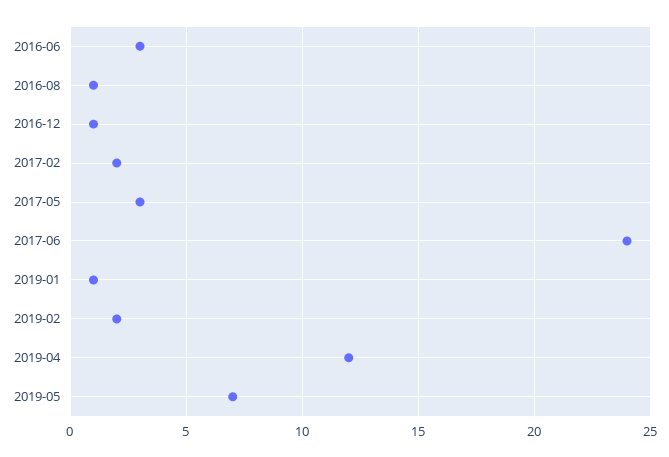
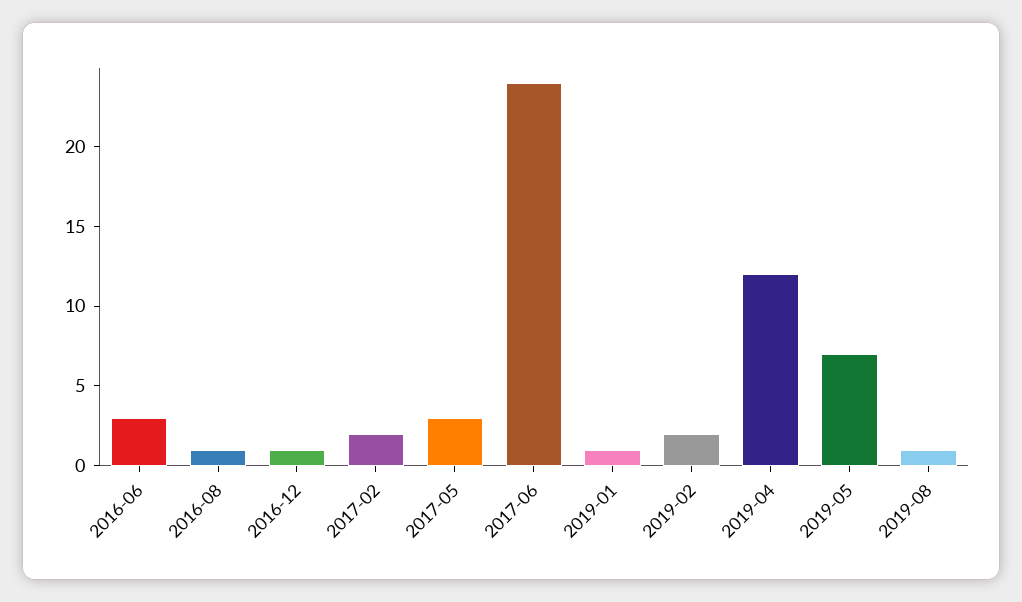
2019-08: none -> 1

